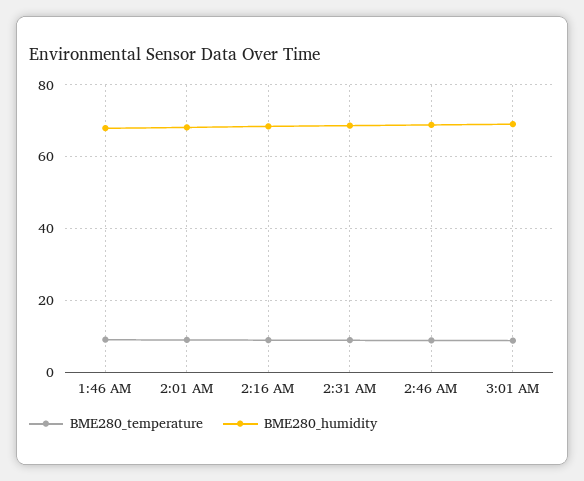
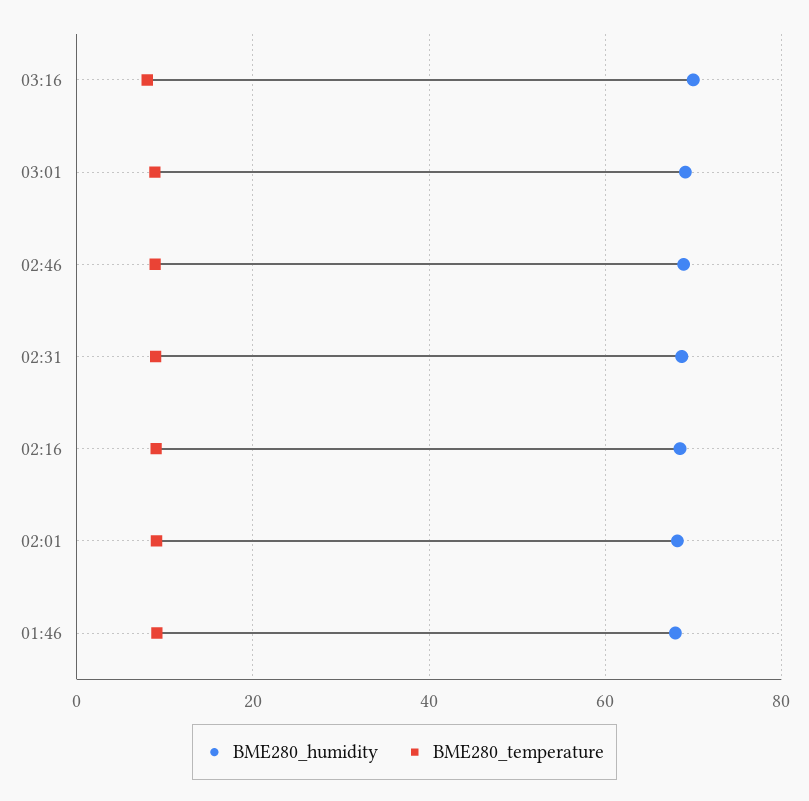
BME280_humidity, 03:16: none -> 70
BME280_temperature, 03:16: none -> 8

